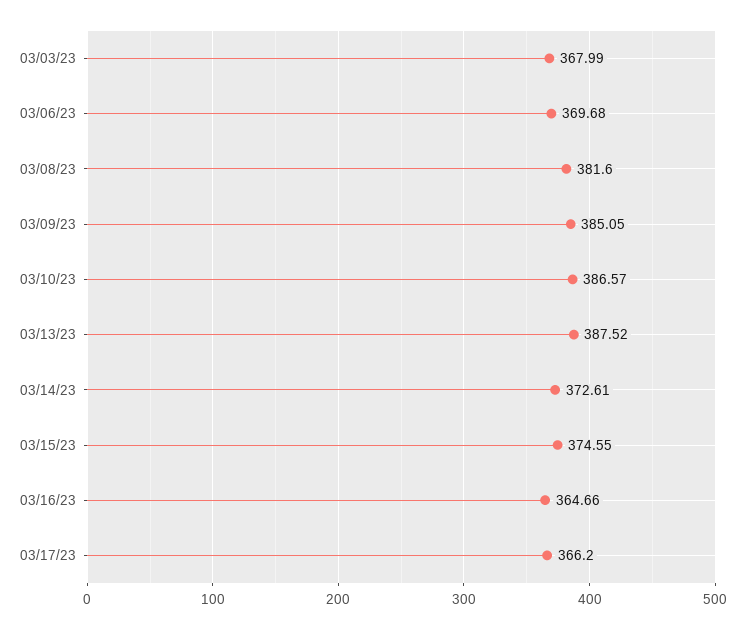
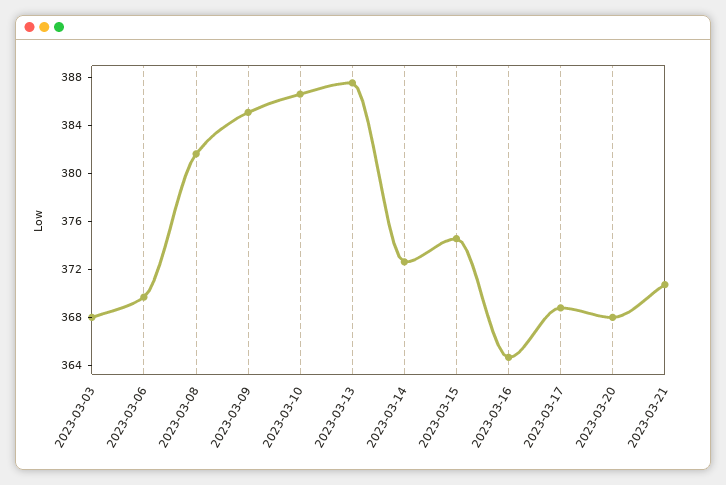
03/17/23: 366.2 -> 369
2023-03-20: none -> 368
2023-03-21: none -> 371

